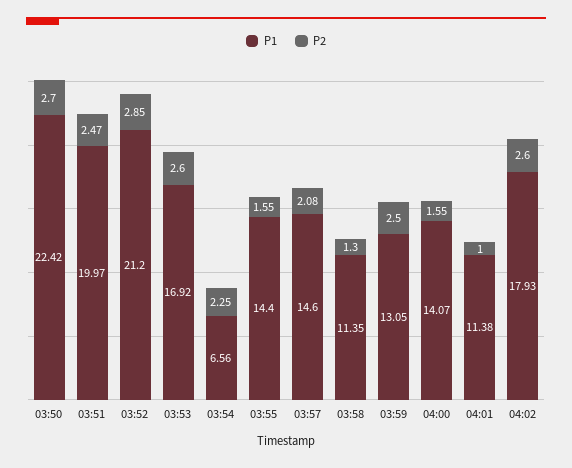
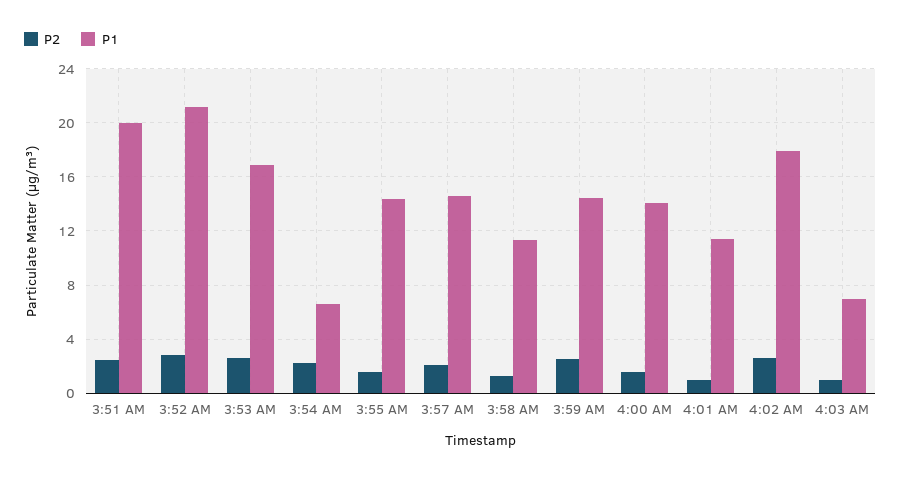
P1, 03:50: 22.42 -> none
P2, 03:50: 2.7 -> none
P1, 03:59: 13.05 -> 14.5
P2, 4:03 AM: none -> 1
P1, 4:03 AM: none -> 7

